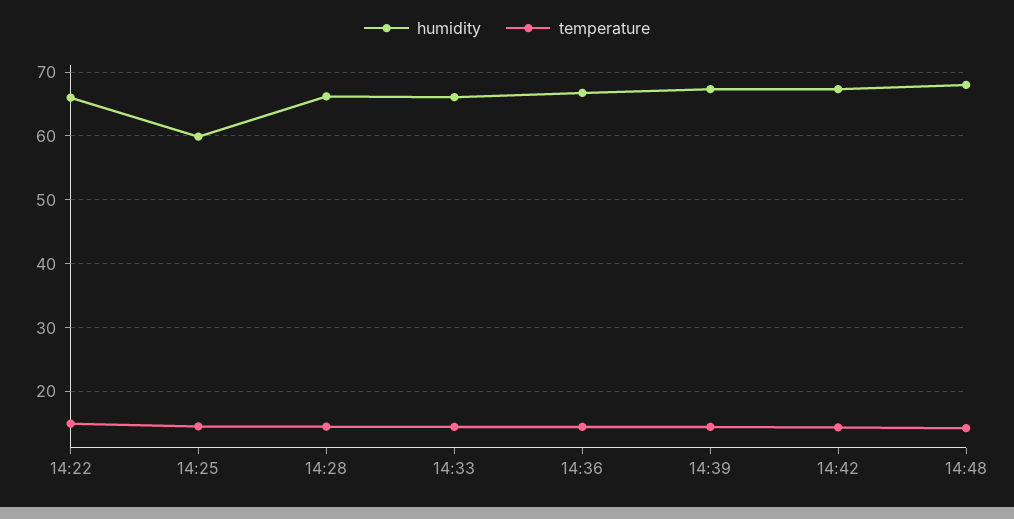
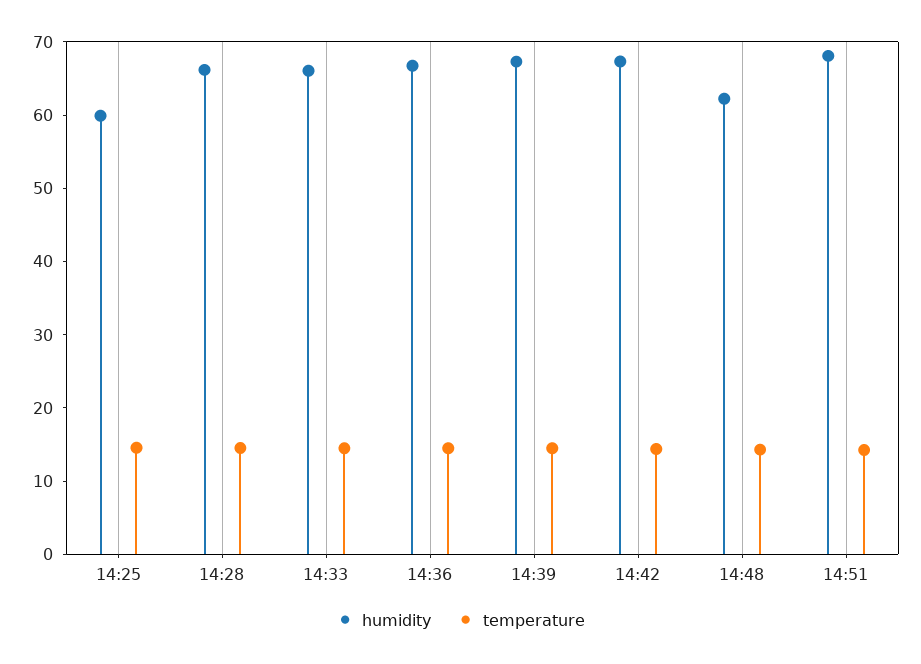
humidity, 14:22: 66 -> none
temperature, 14:22: 15 -> none
humidity, 14:48: 68 -> 62
humidity, 14:51: none -> 68
temperature, 14:51: none -> 14

